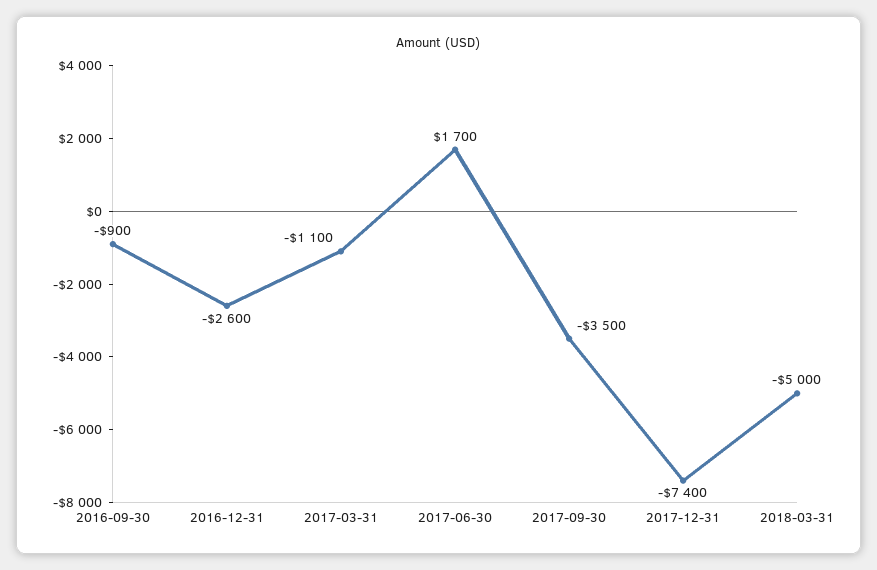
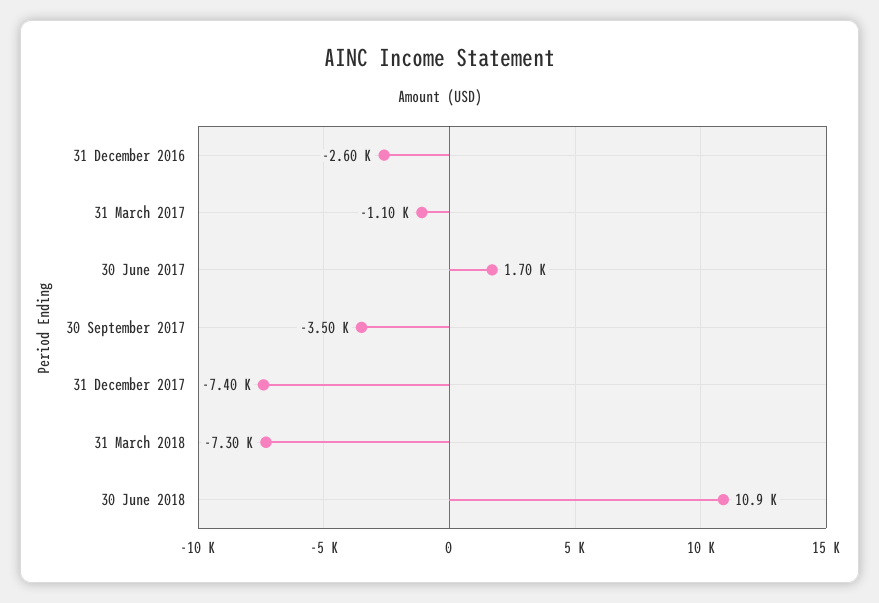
2016-09-30: -900 -> none
2018-03-31: -5000 -> -7300
30 June 2018: none -> 10900

